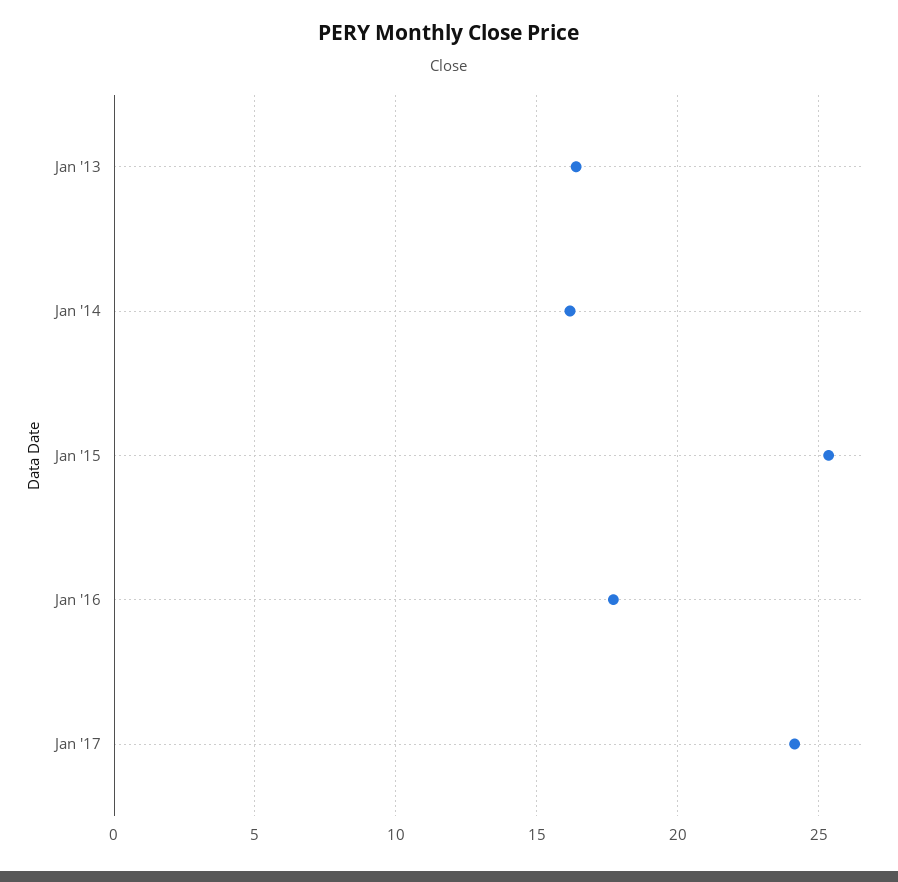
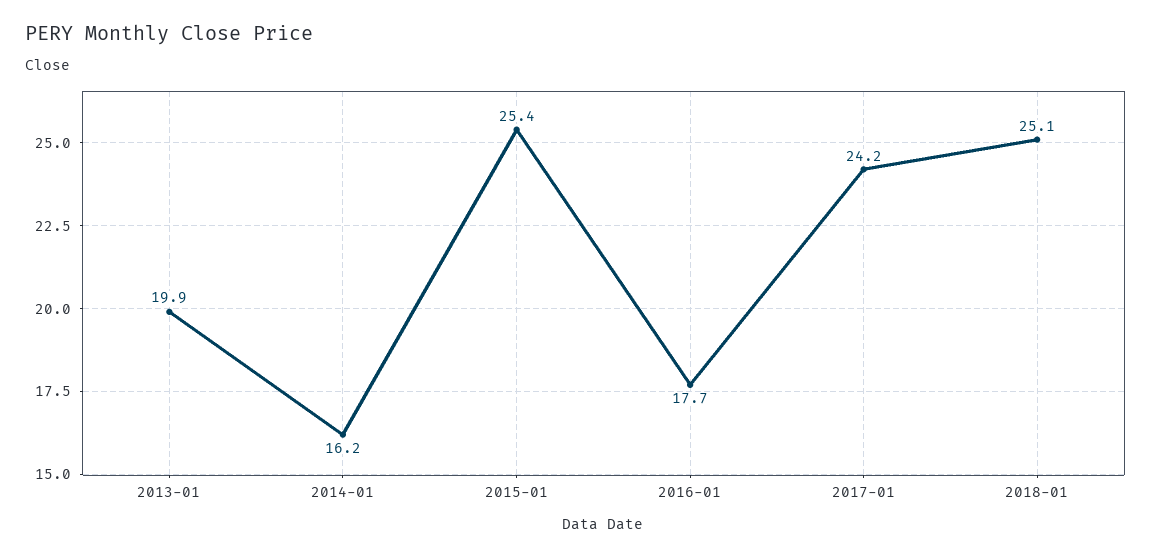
Jan '13: 16.5 -> 19.9
2018-01: none -> 25.1

